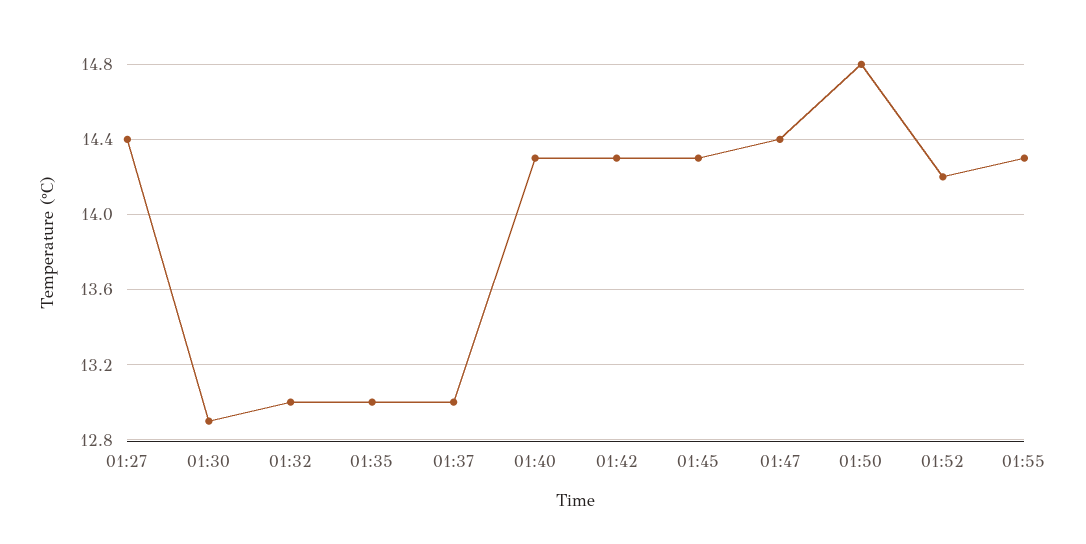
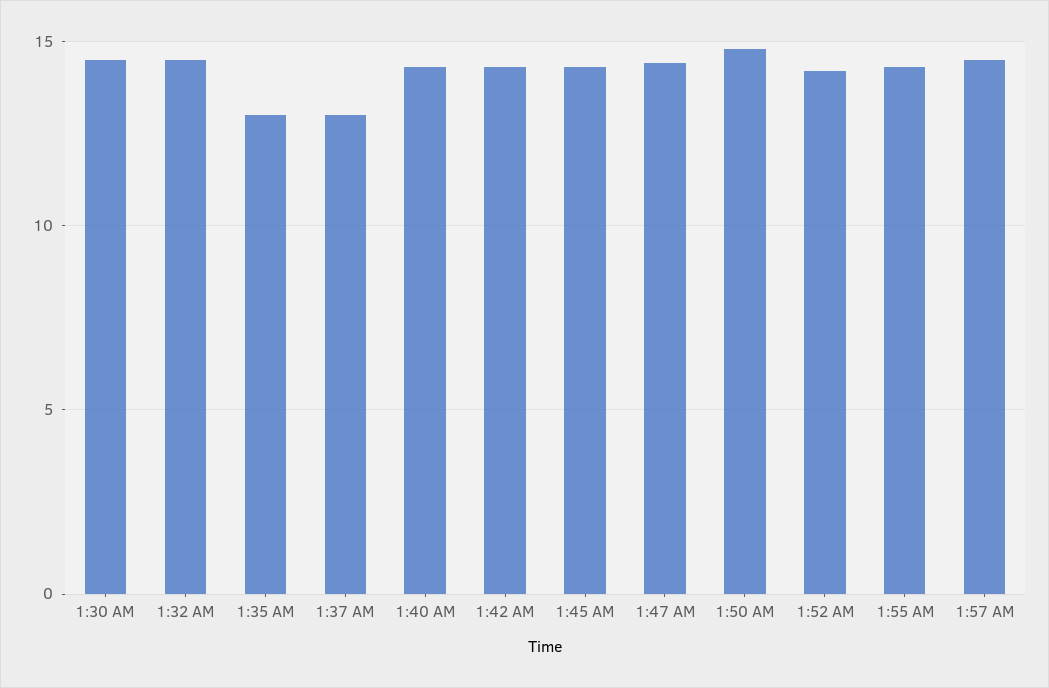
01:27: 14.4 -> none
01:30: 12.9 -> 14.5
01:32: 13 -> 14.5
1:57 AM: none -> 14.5

